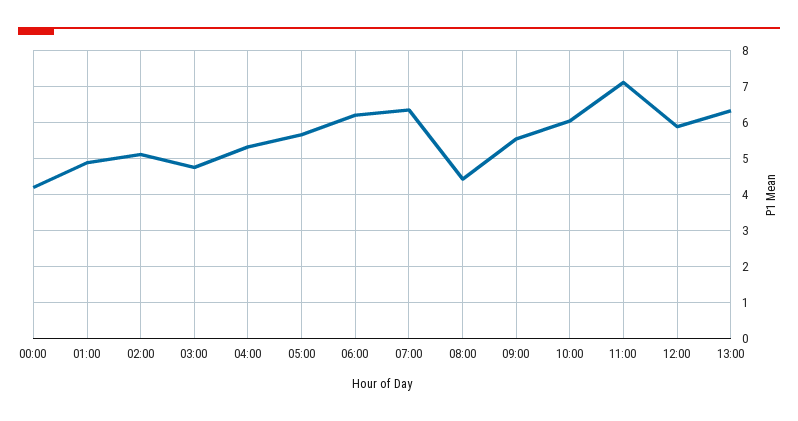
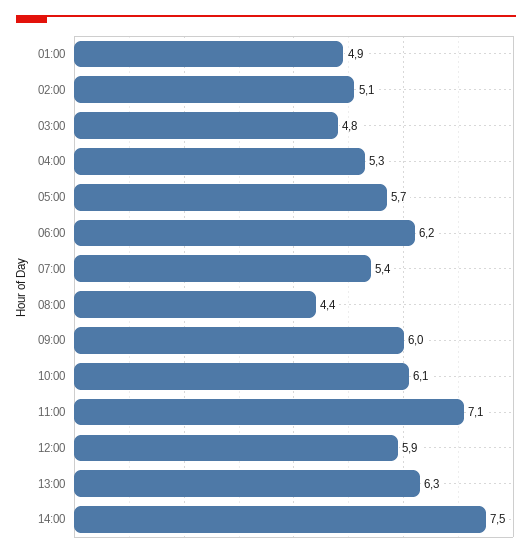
00:00: 4.2 -> none
07:00: 6.4 -> 5.4
09:00: 5.6 -> 6
14:00: none -> 7.5

